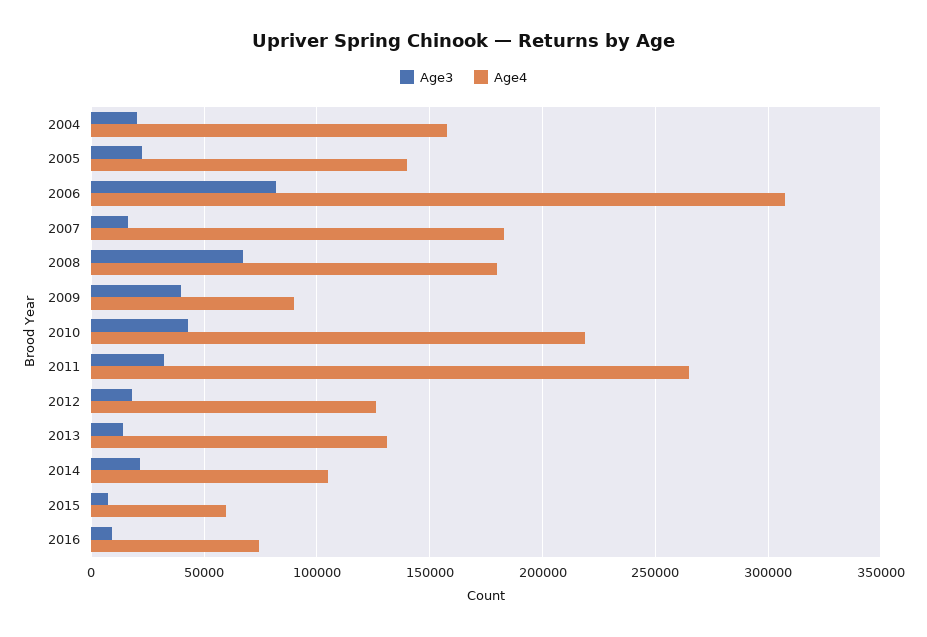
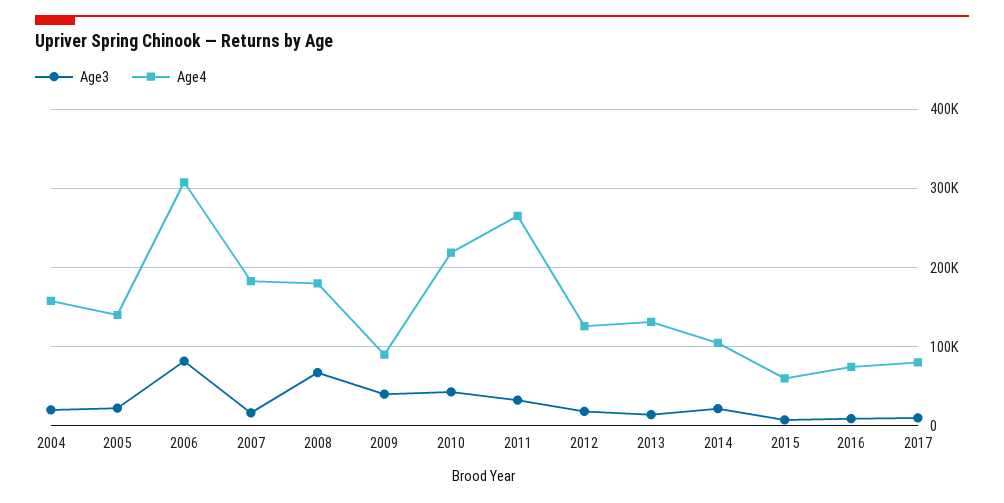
Age3, 2017: none -> 10000
Age4, 2017: none -> 80000

